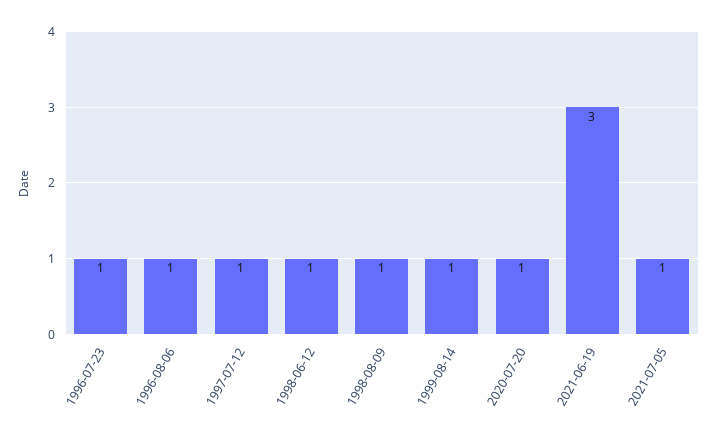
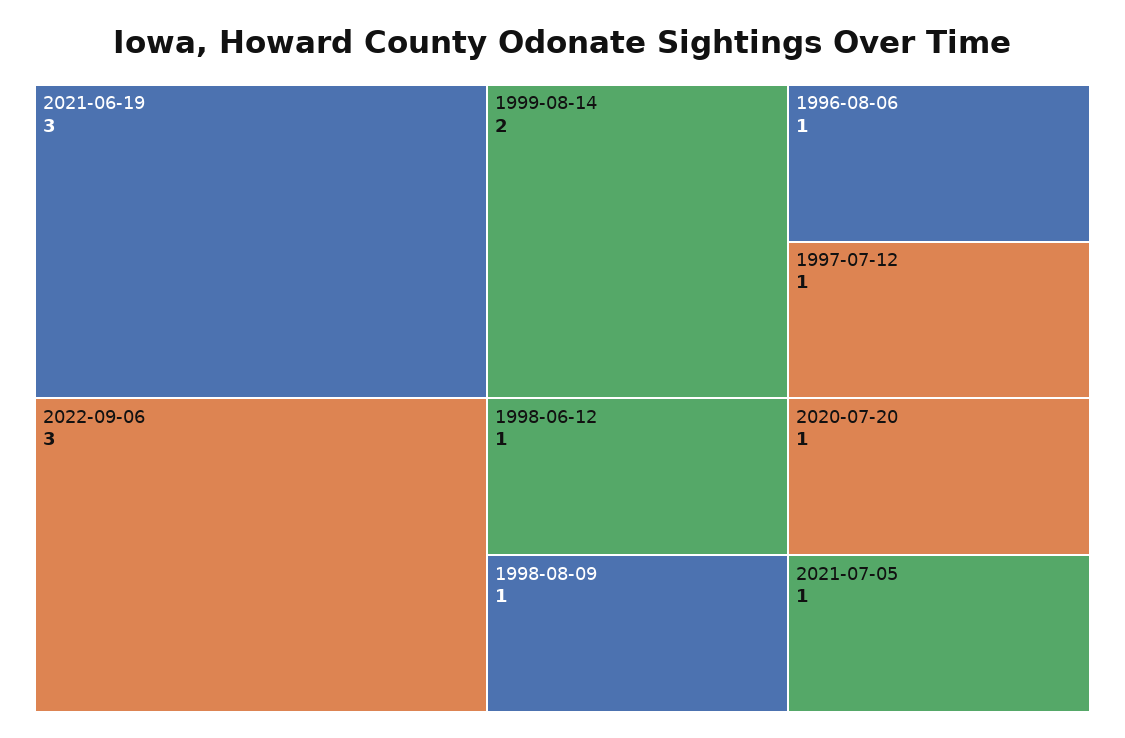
1996-07-23: 1 -> none
1999-08-14: 1 -> 2
2022-09-06: none -> 3

